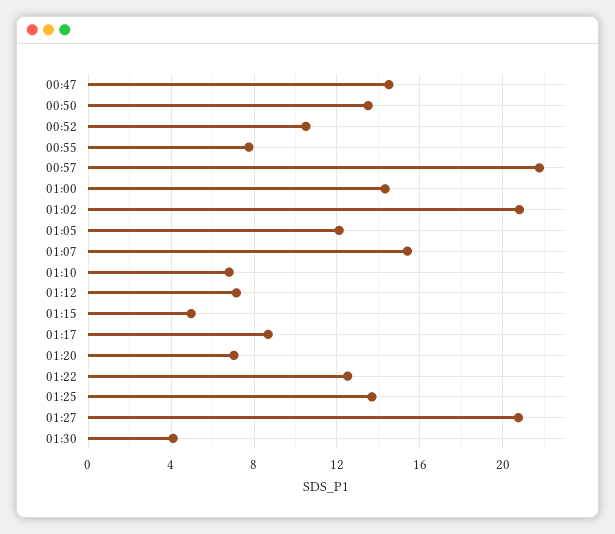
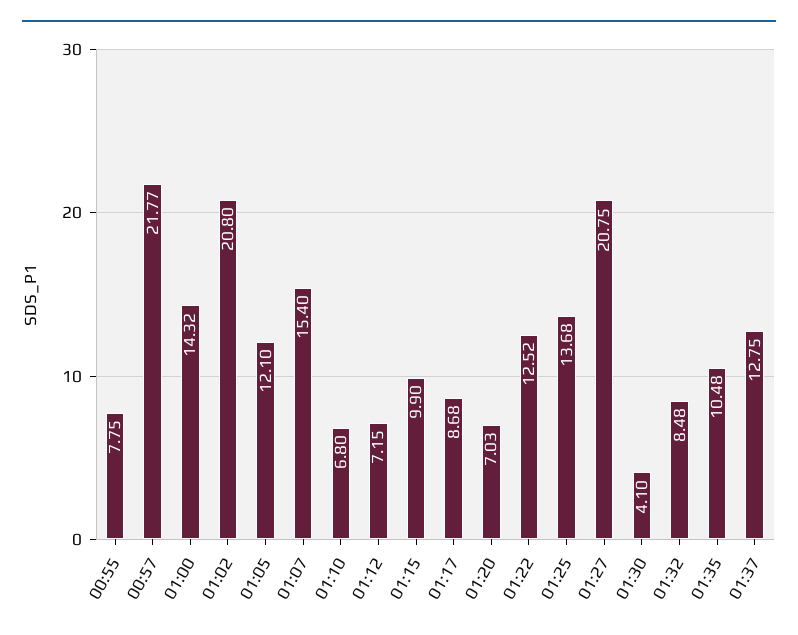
00:47: 14.5 -> none
00:50: 13.5 -> none
00:52: 10.5 -> none
01:15: 5 -> 9.9
01:32: none -> 8.48
01:35: none -> 10.48
01:37: none -> 12.75

